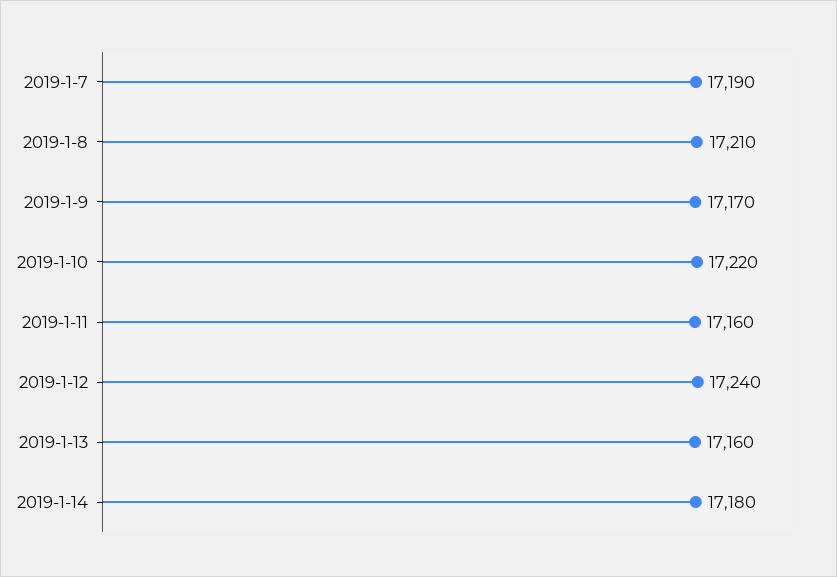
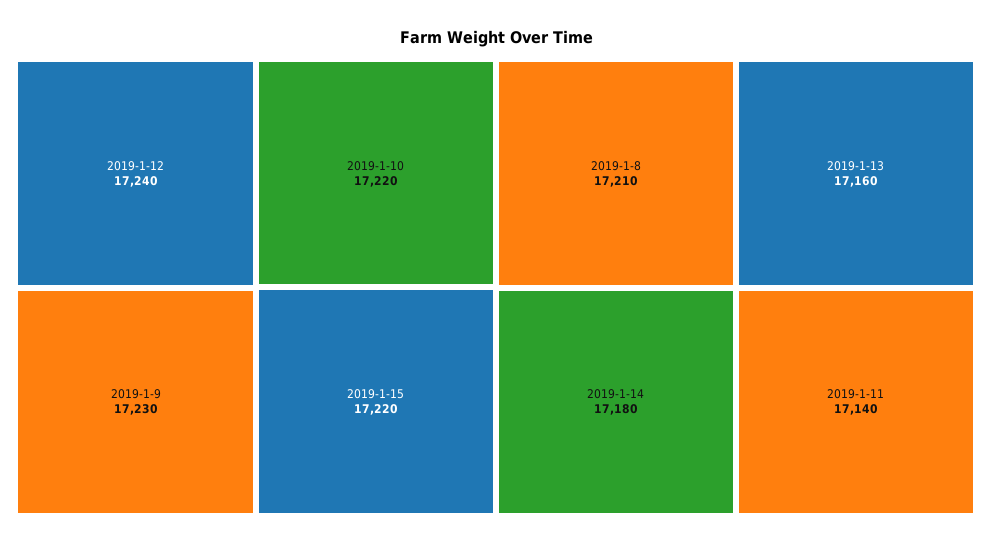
2019-1-7: 17190 -> none
2019-1-9: 17170 -> 17230
2019-1-11: 17160 -> 17140
2019-1-15: none -> 17220

